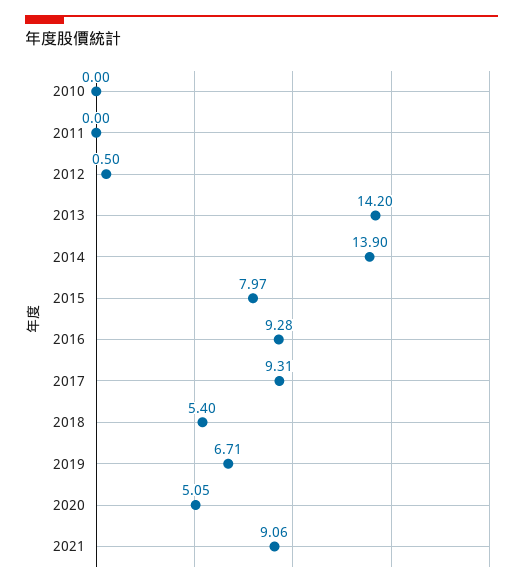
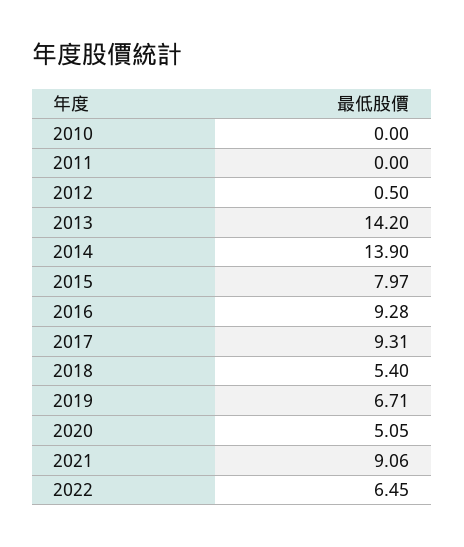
2022: none -> 6.45

